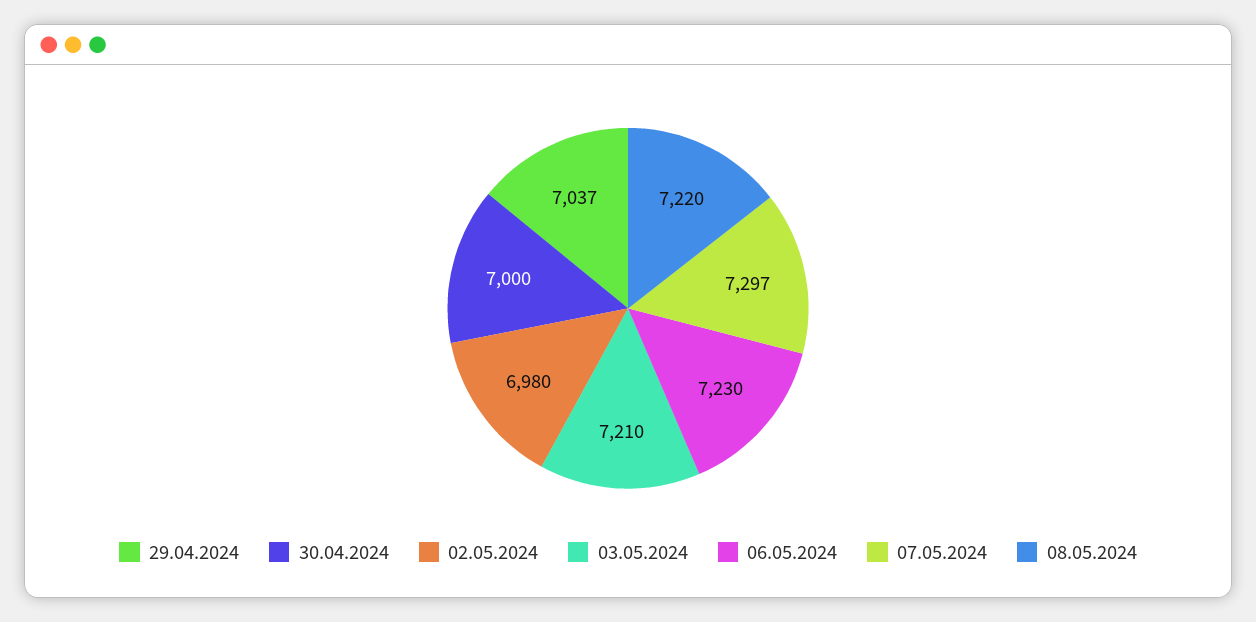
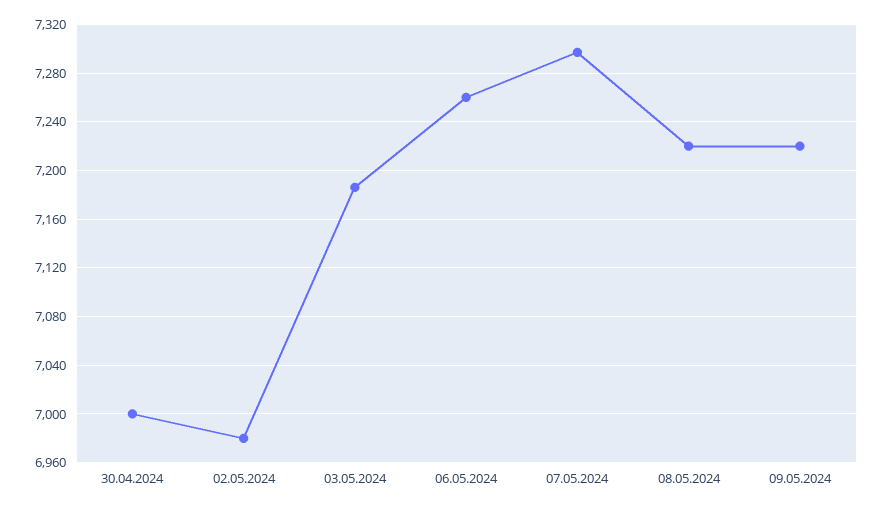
29.04.2024: 7037 -> none
03.05.2024: 7210 -> 7185
06.05.2024: 7230 -> 7260
09.05.2024: none -> 7220

